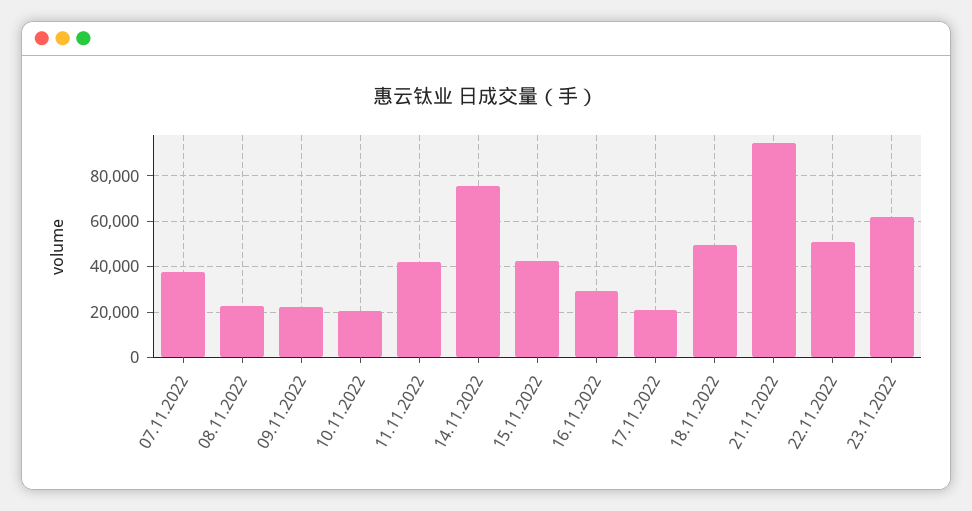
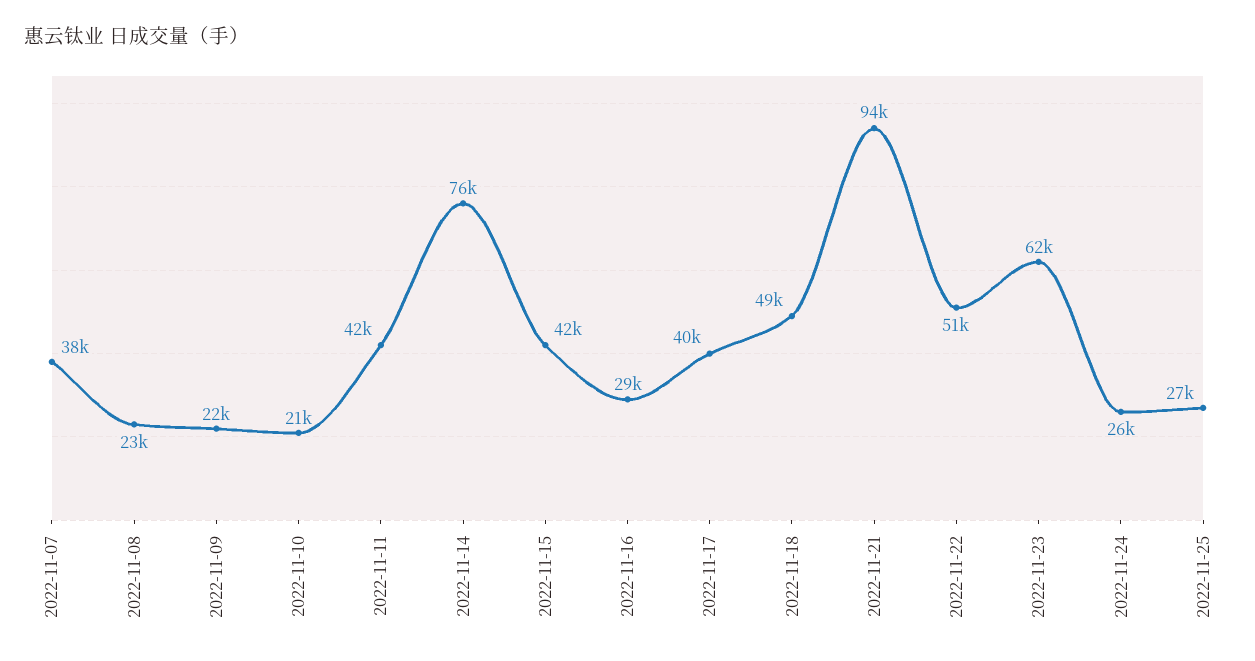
17.11.2022: 20000 -> 40000
2022-11-24: none -> 26000
2022-11-25: none -> 27000

